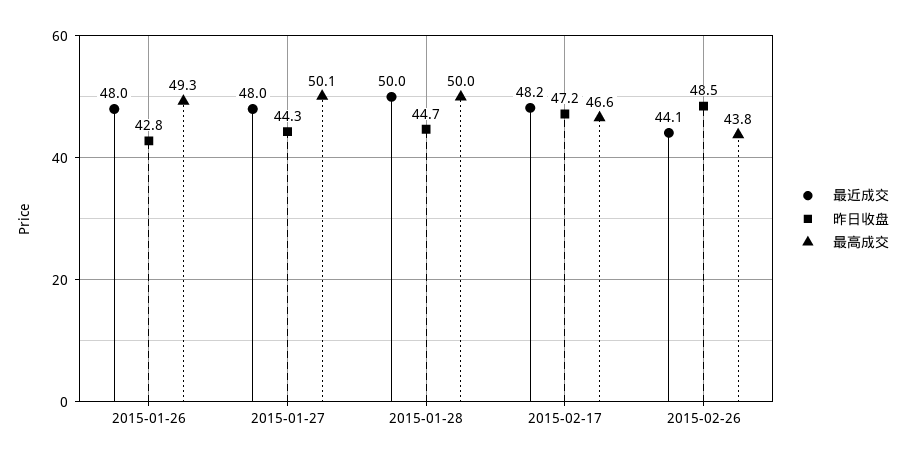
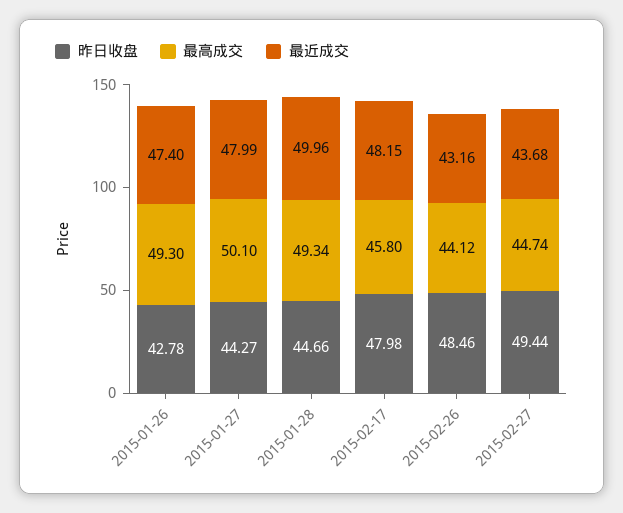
最近成交, 2015-01-26: 48 -> 47.4
最高成交, 2015-01-28: 50 -> 49.34
昨日收盘, 2015-02-17: 47.2 -> 47.98
最高成交, 2015-02-17: 46.6 -> 45.8
最近成交, 2015-02-26: 44.1 -> 43.16
最高成交, 2015-02-26: 43.8 -> 44.12
昨日收盘, 2015-02-27: none -> 49.44
最高成交, 2015-02-27: none -> 44.74
最近成交, 2015-02-27: none -> 43.68

